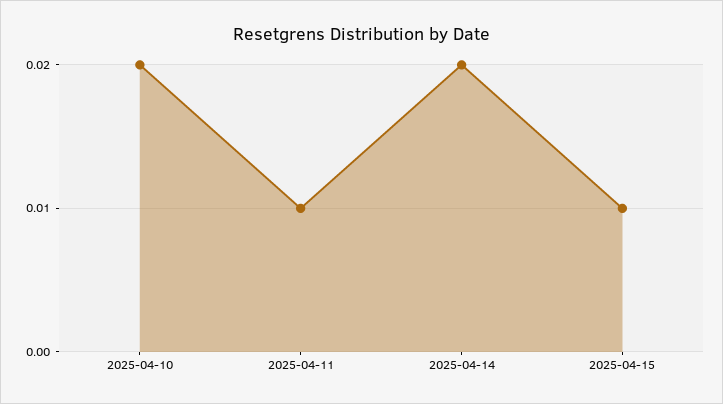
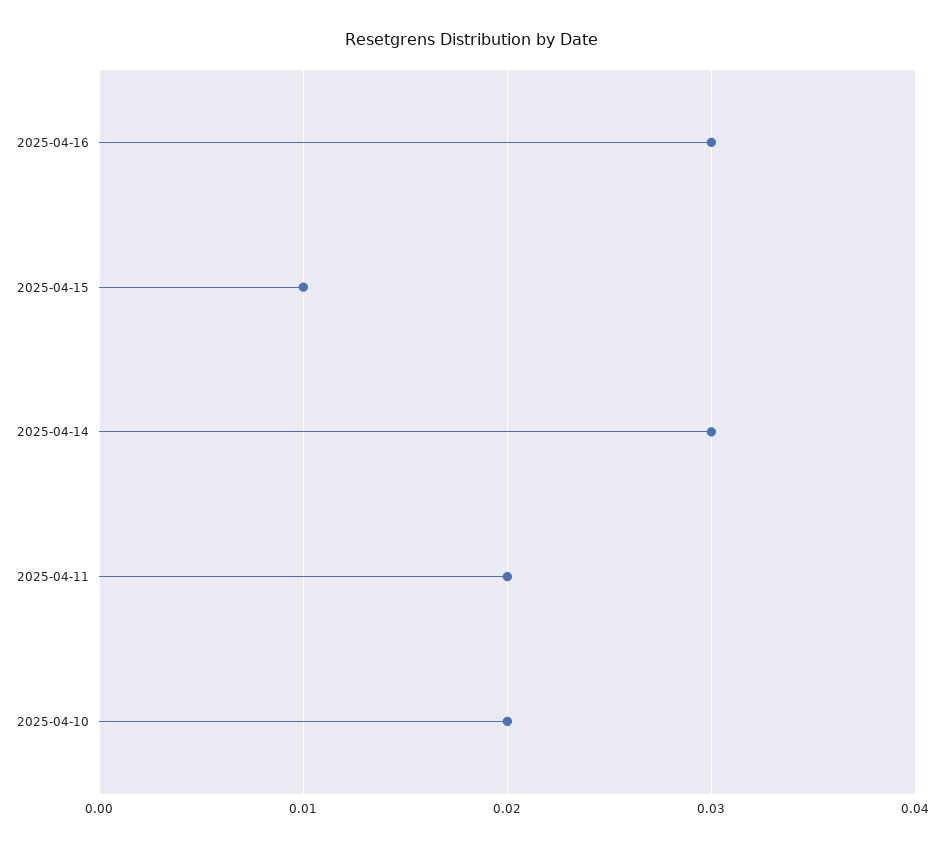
2025-04-11: 0.01 -> 0.02
2025-04-14: 0.02 -> 0.03
2025-04-16: none -> 0.03

